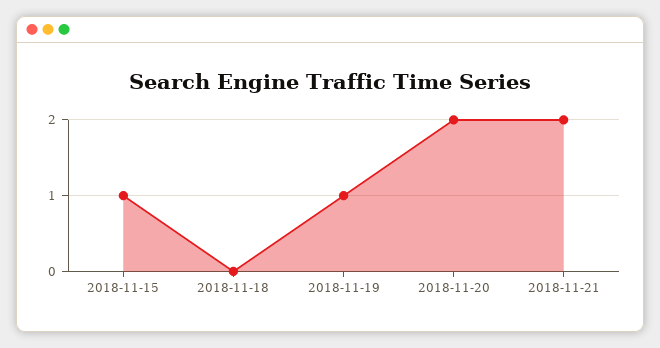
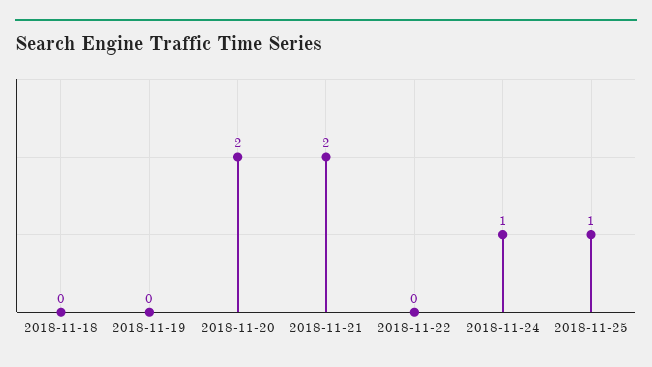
2018-11-15: 1 -> none
2018-11-19: 1 -> 0
2018-11-22: none -> 0
2018-11-24: none -> 1
2018-11-25: none -> 1

